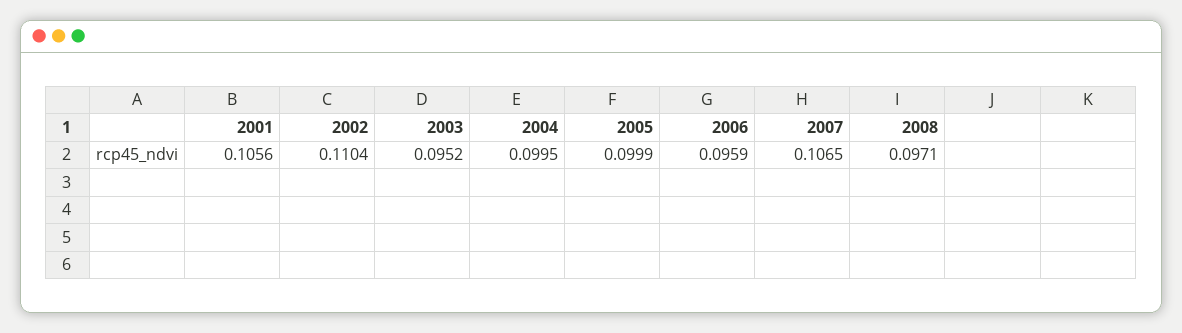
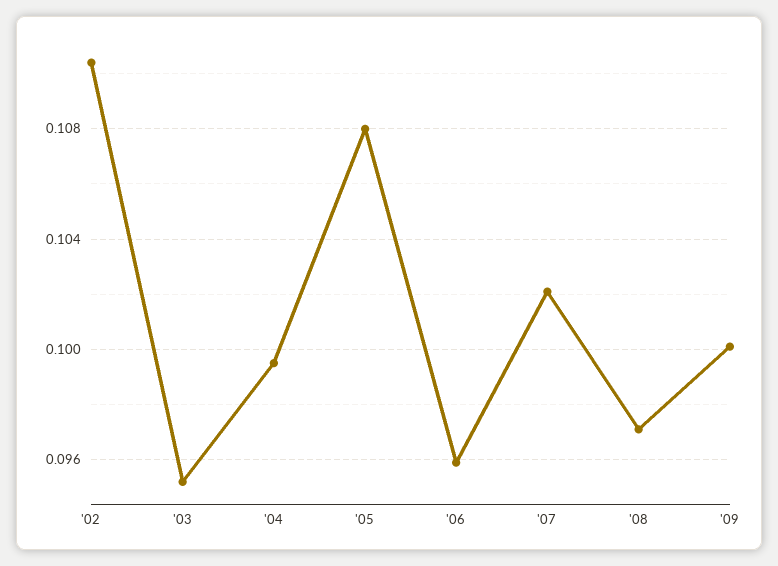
2001: 0.1056 -> none
2005: 0.0999 -> 0.108
2007: 0.1065 -> 0.102
'09: none -> 0.1

